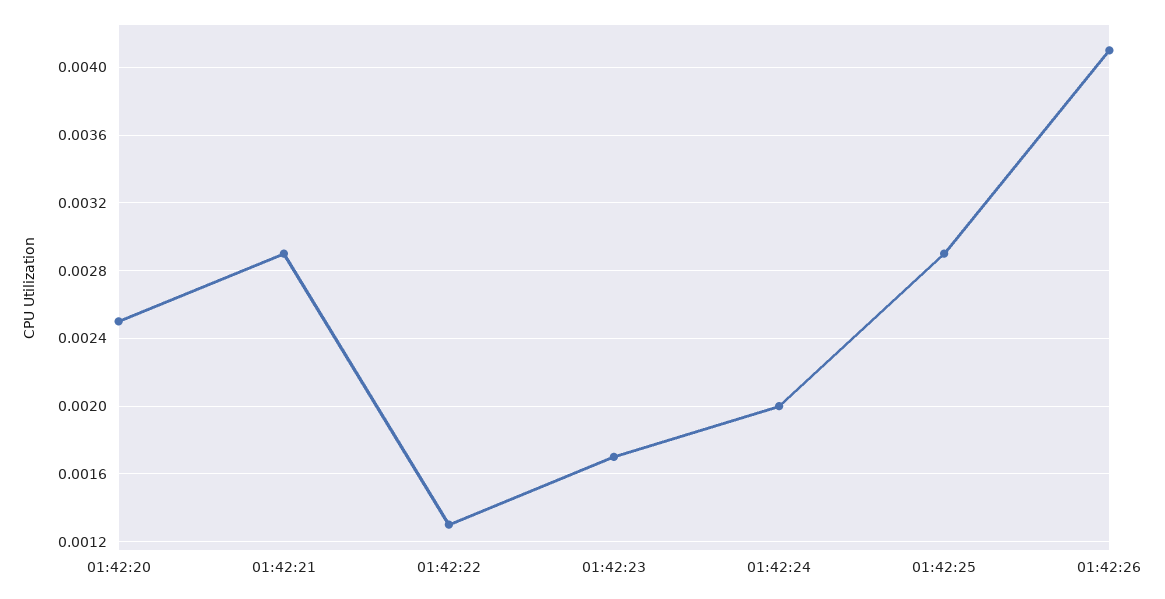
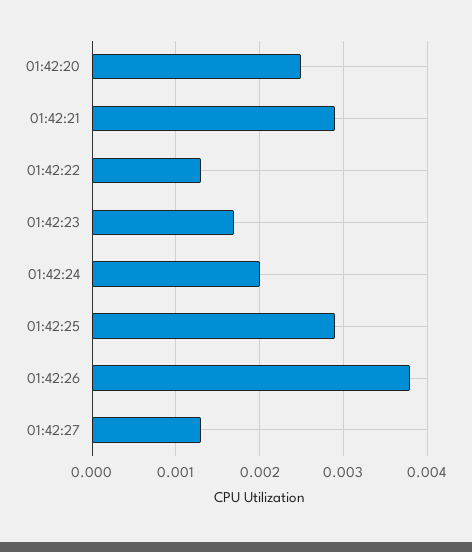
01:42:26: 0.0041 -> 0.0038
01:42:27: none -> 0.0013

